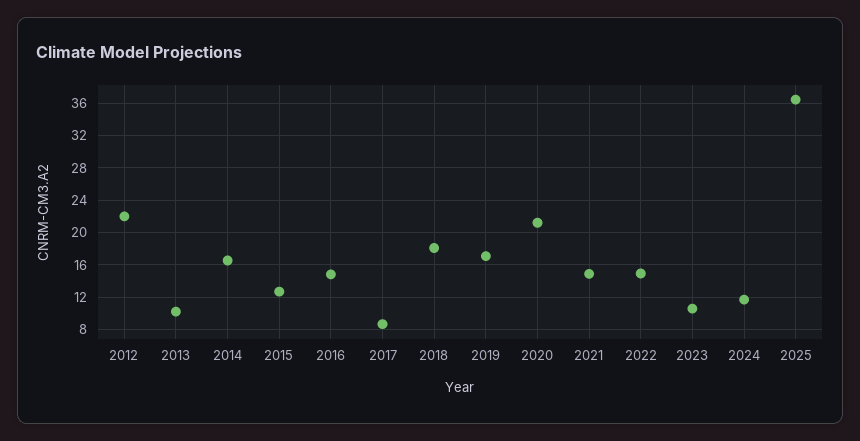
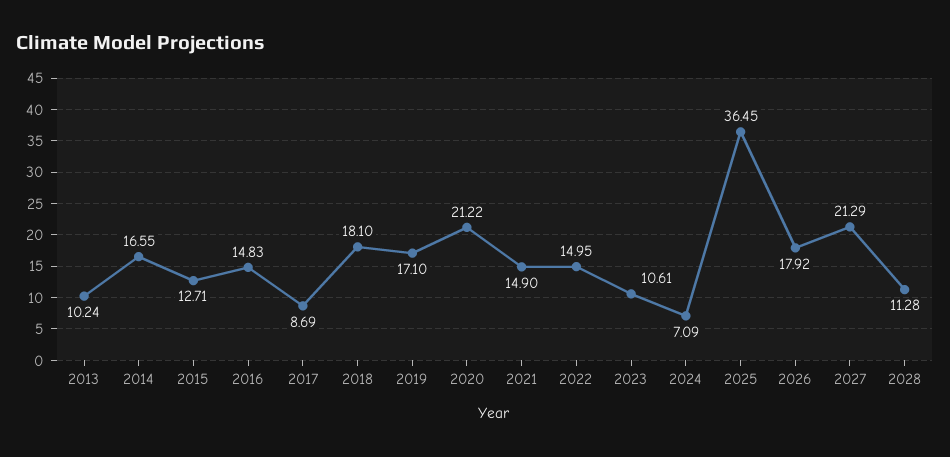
2012: 22 -> none
2024: 12 -> 7.09
2026: none -> 17.92
2027: none -> 21.29
2028: none -> 11.28

